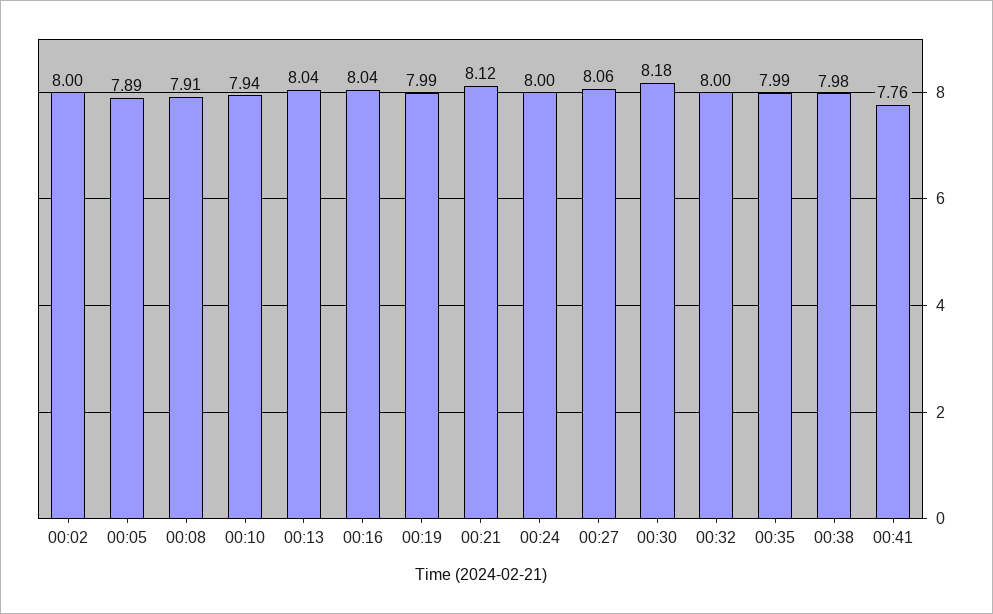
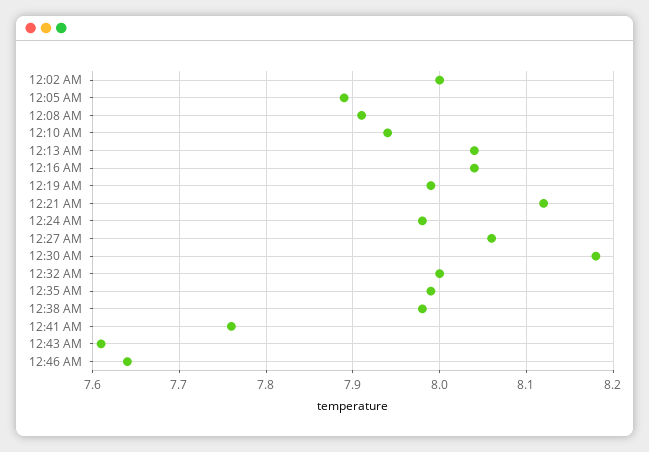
00:24: 8 -> 7.98
12:43 AM: none -> 7.61
12:46 AM: none -> 7.64

